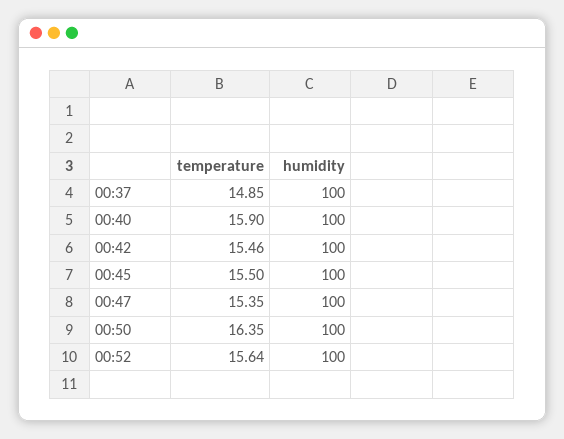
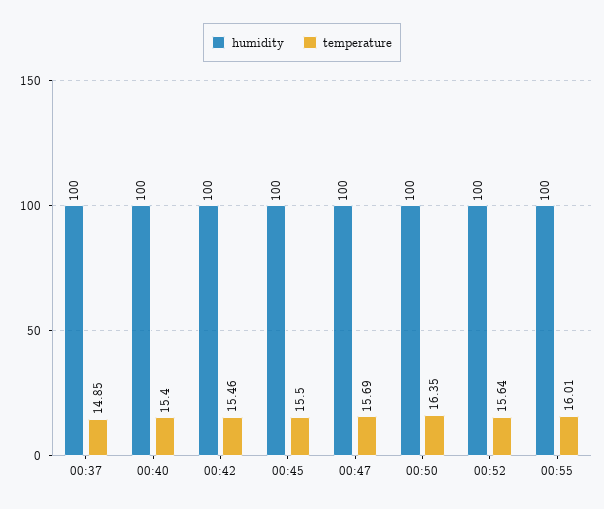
temperature, 00:40: 15.9 -> 15.4
temperature, 00:47: 15.35 -> 15.69
humidity, 00:55: none -> 100
temperature, 00:55: none -> 16.01

